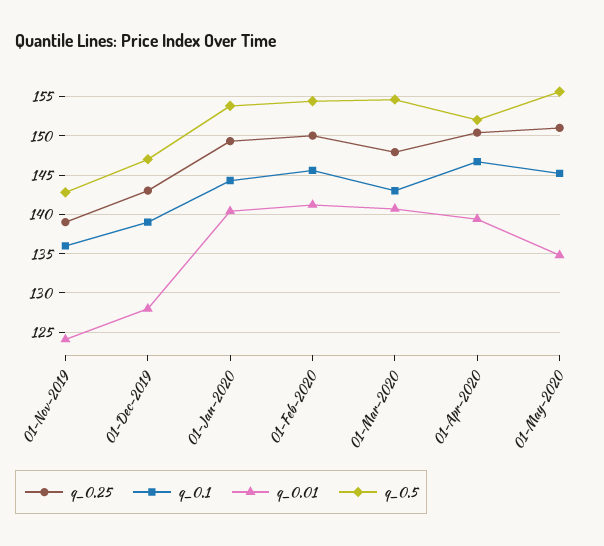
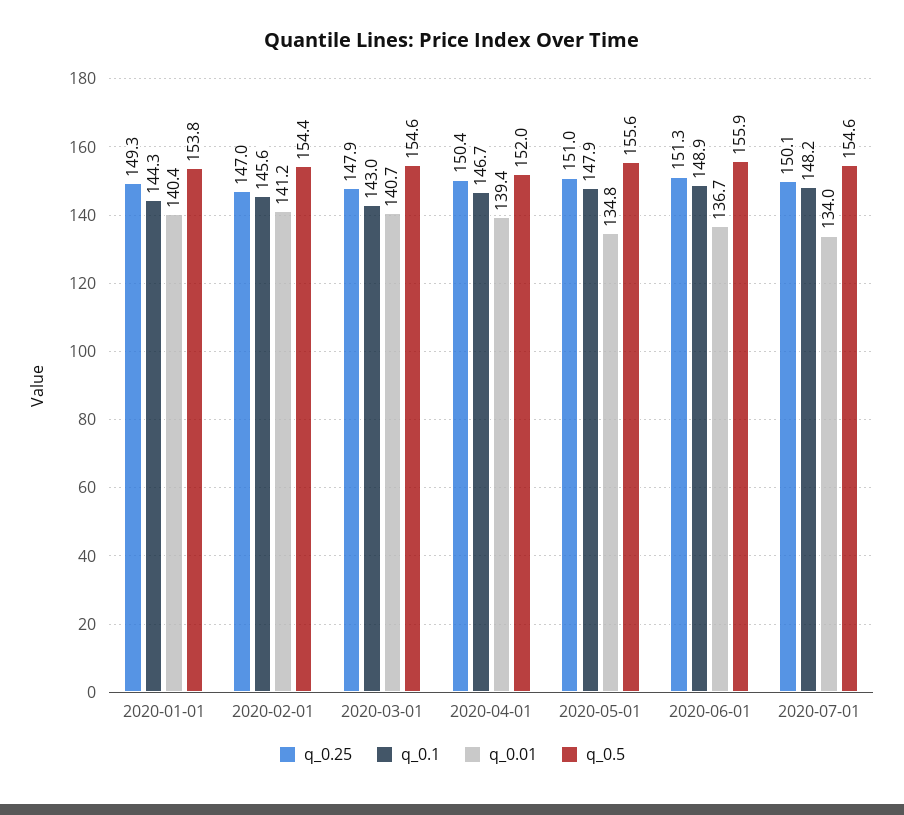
q_0.25, 01-Nov-2019: 139 -> none
q_0.1, 01-Nov-2019: 136 -> none
q_0.01, 01-Nov-2019: 124 -> none
q_0.5, 01-Nov-2019: 143 -> none
q_0.25, 01-Dec-2019: 143 -> none
q_0.1, 01-Dec-2019: 139 -> none
q_0.01, 01-Dec-2019: 128 -> none
q_0.5, 01-Dec-2019: 147 -> none
q_0.25, 01-Feb-2020: 150 -> 147
q_0.1, 01-May-2020: 145 -> 147.9
q_0.25, 2020-06-01: none -> 151.3
q_0.1, 2020-06-01: none -> 148.9
q_0.01, 2020-06-01: none -> 136.7
q_0.5, 2020-06-01: none -> 155.9
q_0.25, 2020-07-01: none -> 150.1
q_0.1, 2020-07-01: none -> 148.2
q_0.01, 2020-07-01: none -> 134
q_0.5, 2020-07-01: none -> 154.6

